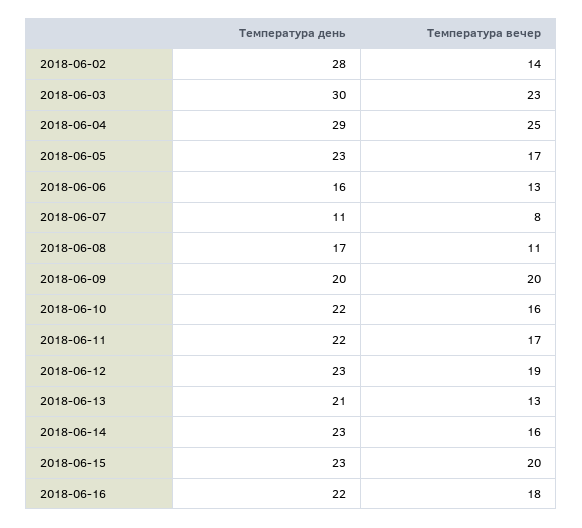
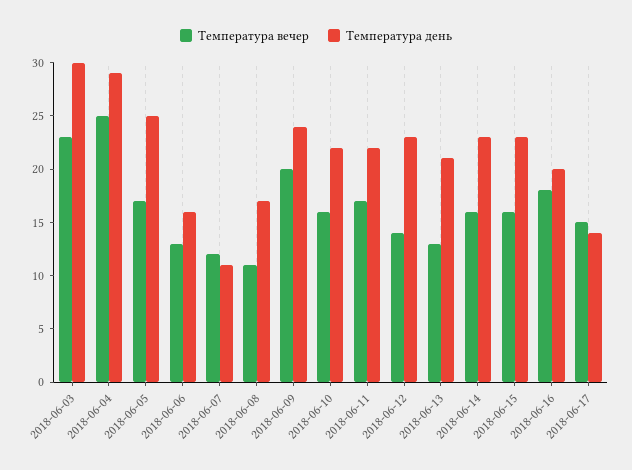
Температура день, 2018-06-02: 28 -> none
Температура вечер, 2018-06-02: 14 -> none
Температура день, 2018-06-05: 23 -> 25
Температура вечер, 2018-06-07: 8 -> 12
Температура день, 2018-06-09: 20 -> 24
Температура вечер, 2018-06-12: 19 -> 14
Температура вечер, 2018-06-15: 20 -> 16
Температура день, 2018-06-16: 22 -> 20
Температура вечер, 2018-06-17: none -> 15
Температура день, 2018-06-17: none -> 14

